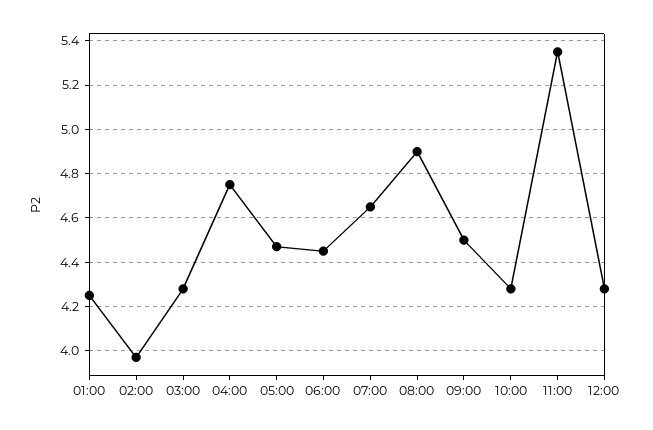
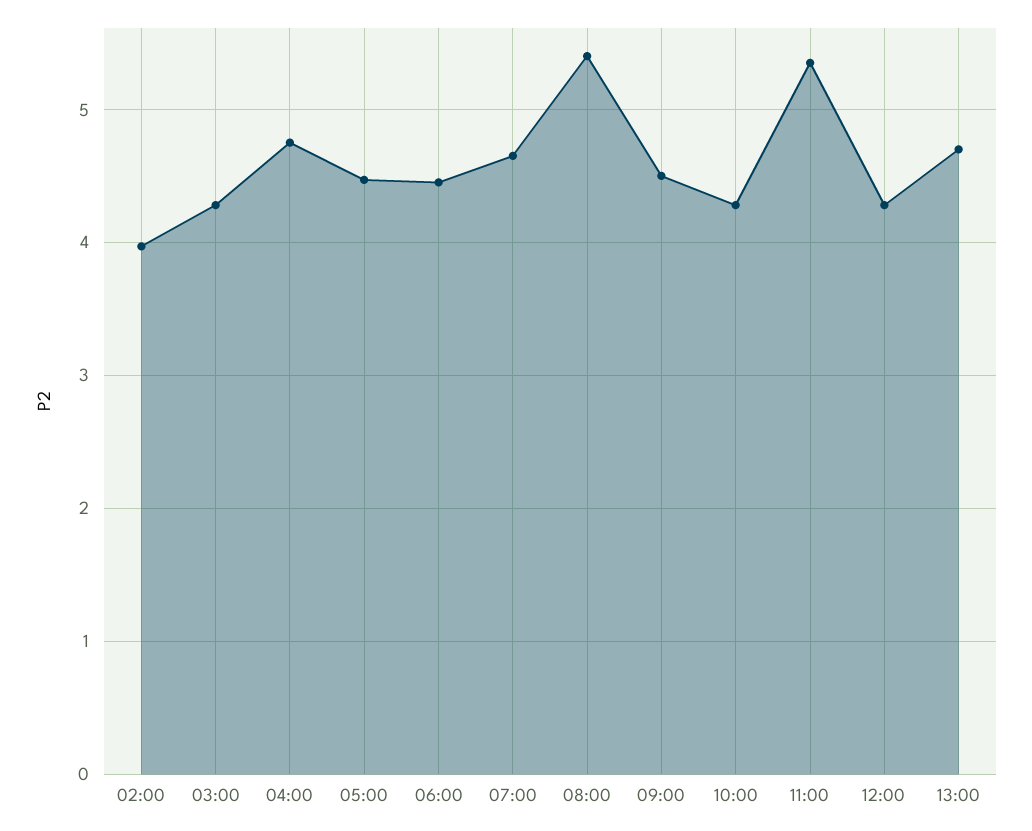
01:00: 4.25 -> none
08:00: 4.9 -> 5.4
13:00: none -> 4.7

